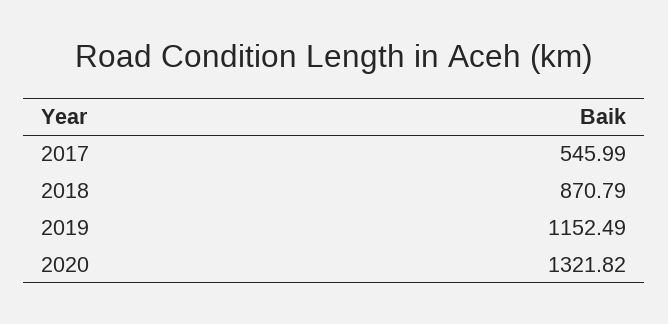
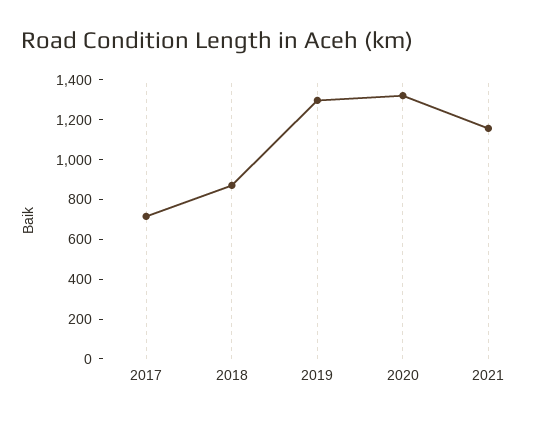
2017: 545.99 -> 700
2019: 1152.49 -> 1300
2021: none -> 1150

